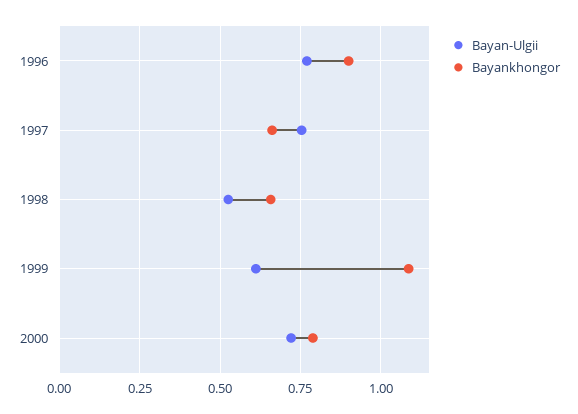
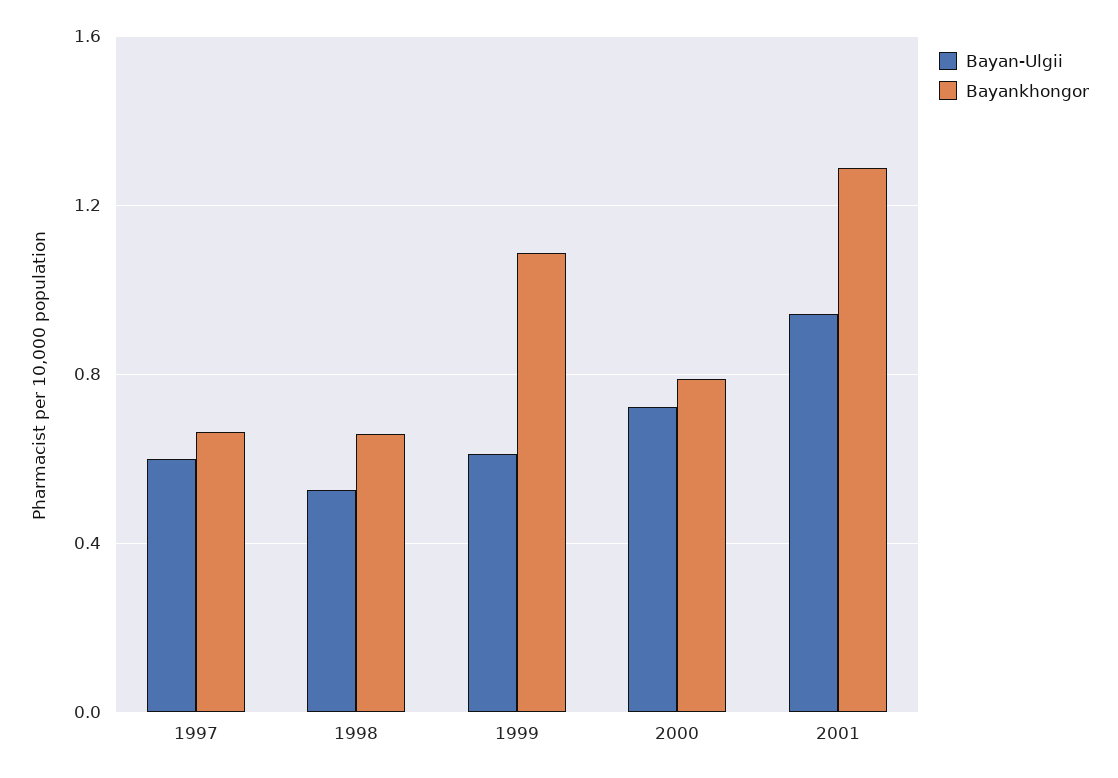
Bayan-Ulgii, 1996: 0.775 -> none
Bayankhongor, 1996: 0.9 -> none
Bayan-Ulgii, 1997: 0.75 -> 0.6
Bayan-Ulgii, 2001: none -> 0.95
Bayankhongor, 2001: none -> 1.3

